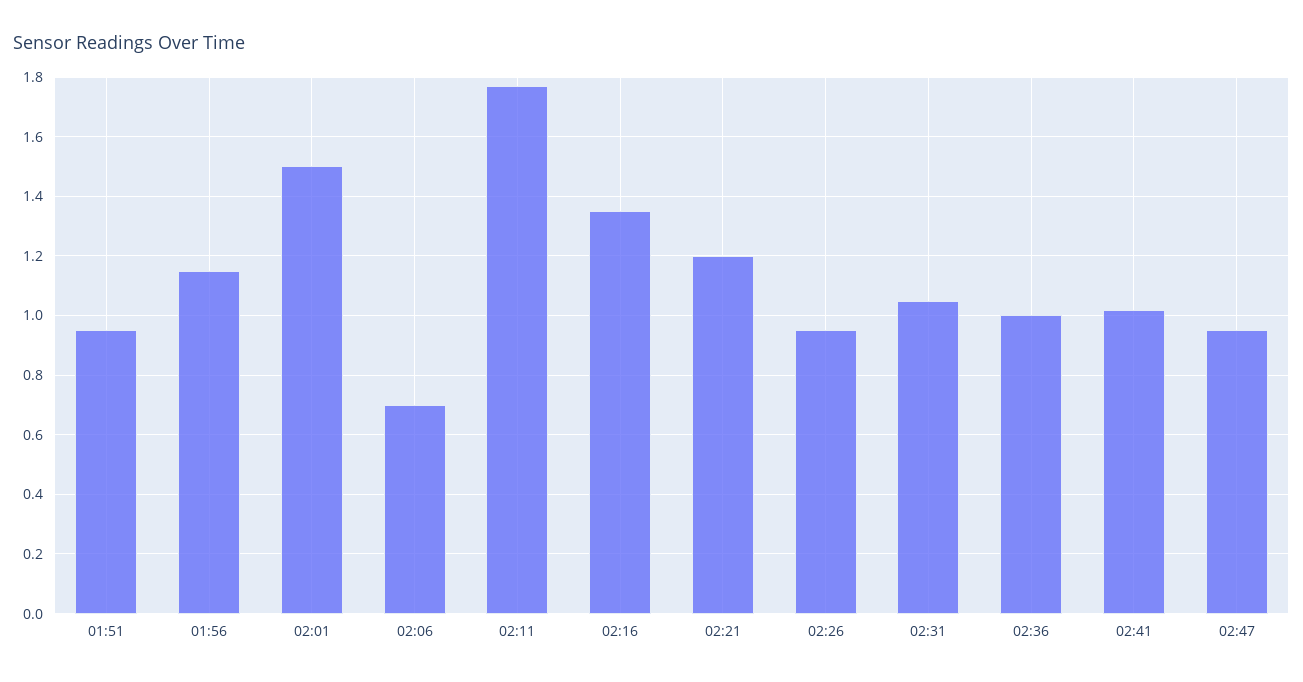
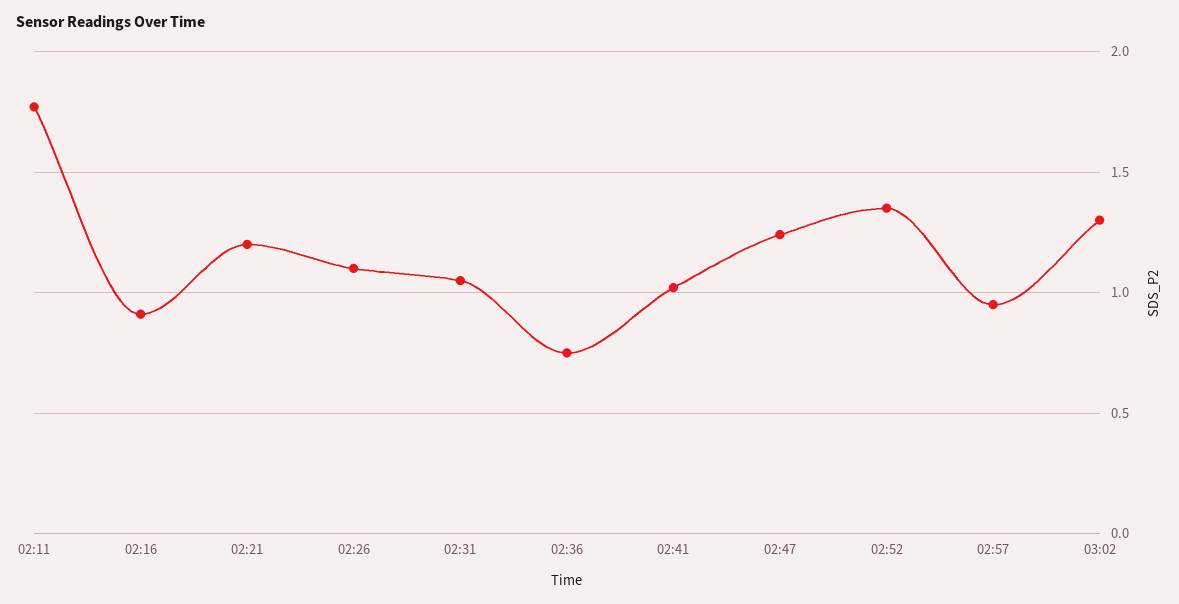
01:51: 0.95 -> none
01:56: 1.15 -> none
02:01: 1.5 -> none
02:06: 0.7 -> none
02:16: 1.35 -> 0.9
02:26: 0.95 -> 1.1
02:36: 1 -> 0.75
02:47: 0.95 -> 1.25
02:52: none -> 1.35
02:57: none -> 0.95
03:02: none -> 1.3

